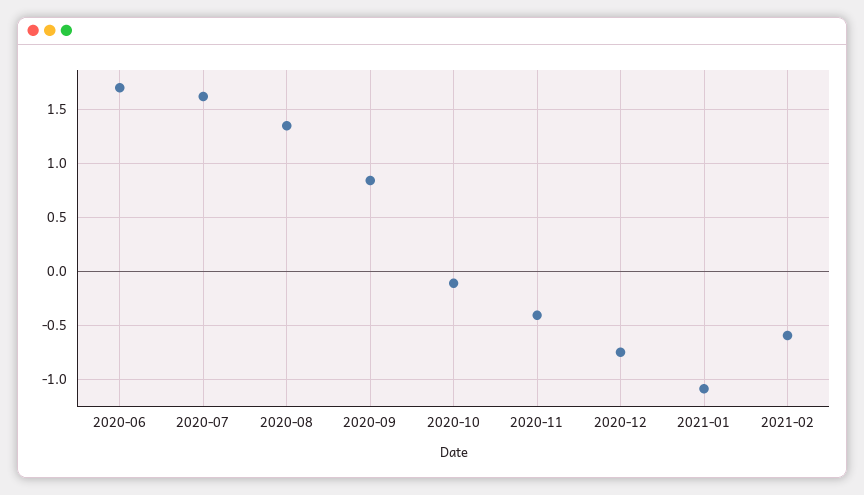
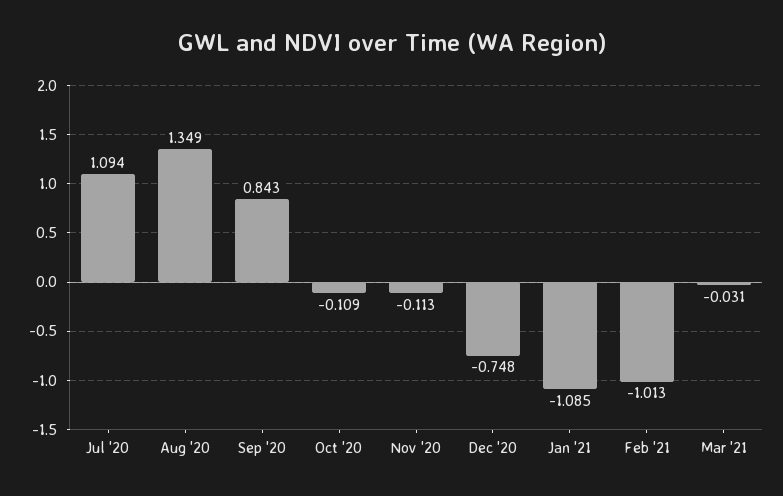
2020-06: 1.7 -> none
2020-07: 1.6 -> 1.094
2020-11: -0.4 -> -0.113
2021-02: -0.6 -> -1.013
Mar '21: none -> -0.031

